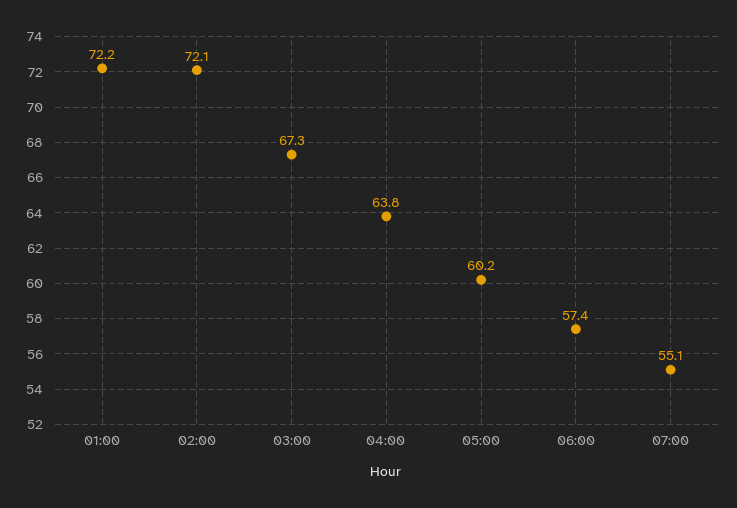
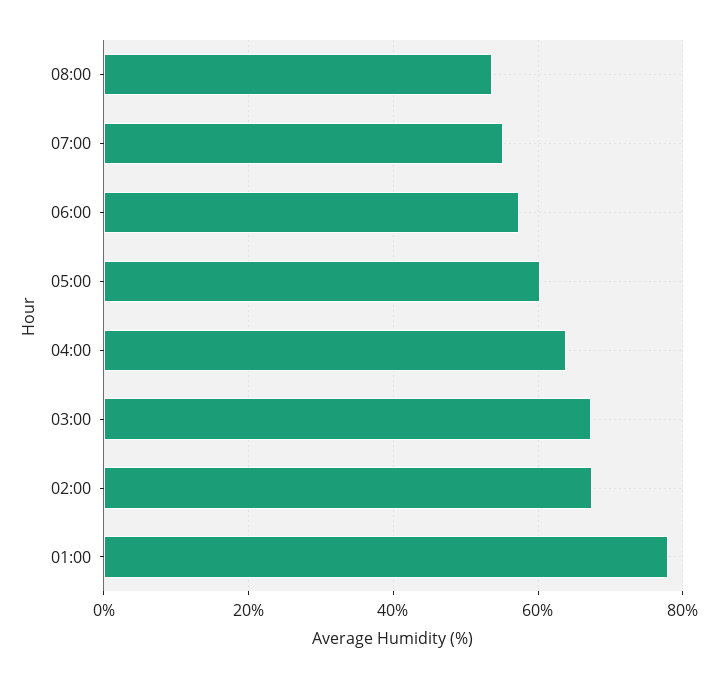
01:00: 72.2 -> 78
02:00: 72.1 -> 68
08:00: none -> 54

